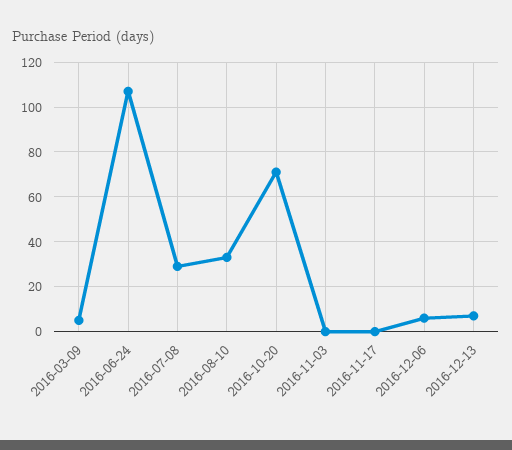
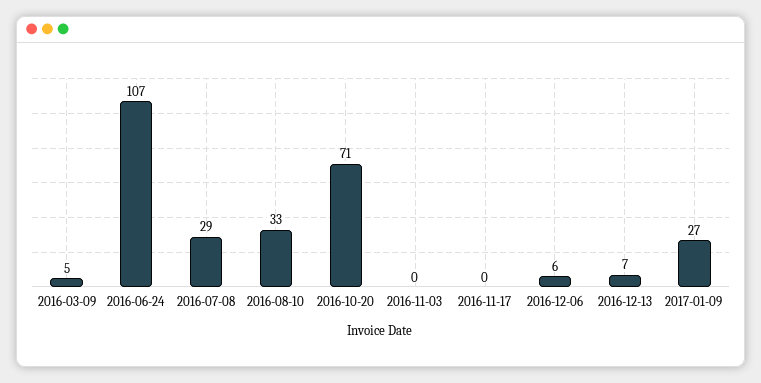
2017-01-09: none -> 27

